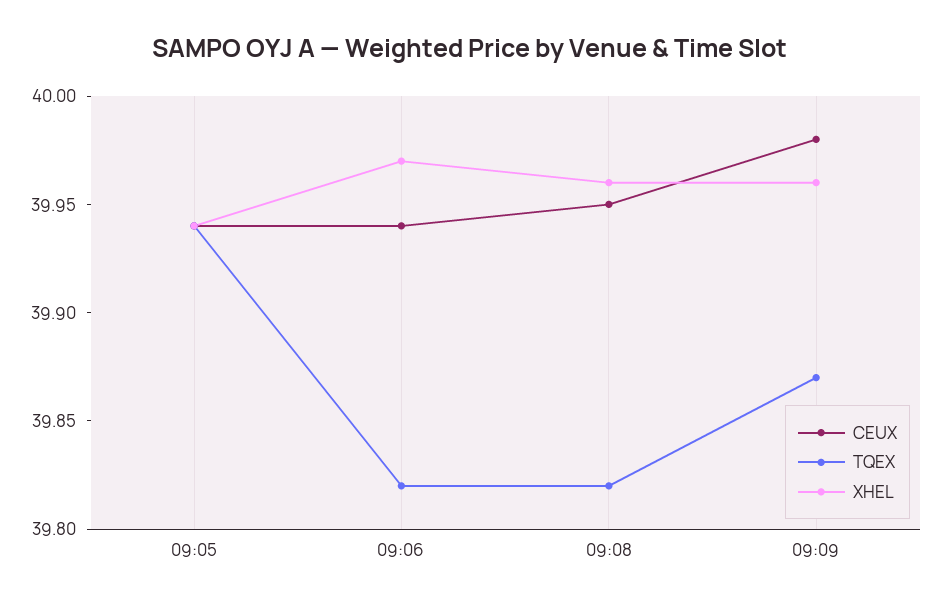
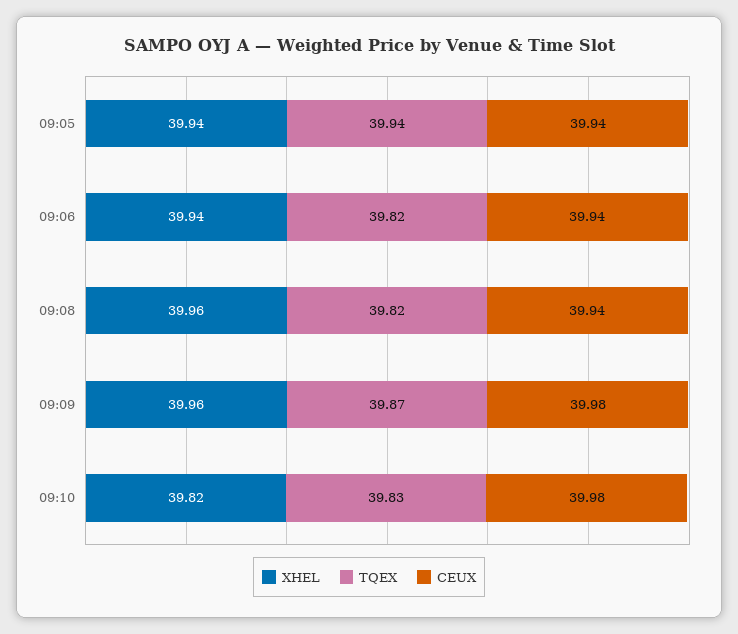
XHEL, 09:06: 39.97 -> 39.94
CEUX, 09:08: 39.95 -> 39.94
XHEL, 09:10: none -> 39.82
TQEX, 09:10: none -> 39.83
CEUX, 09:10: none -> 39.98

